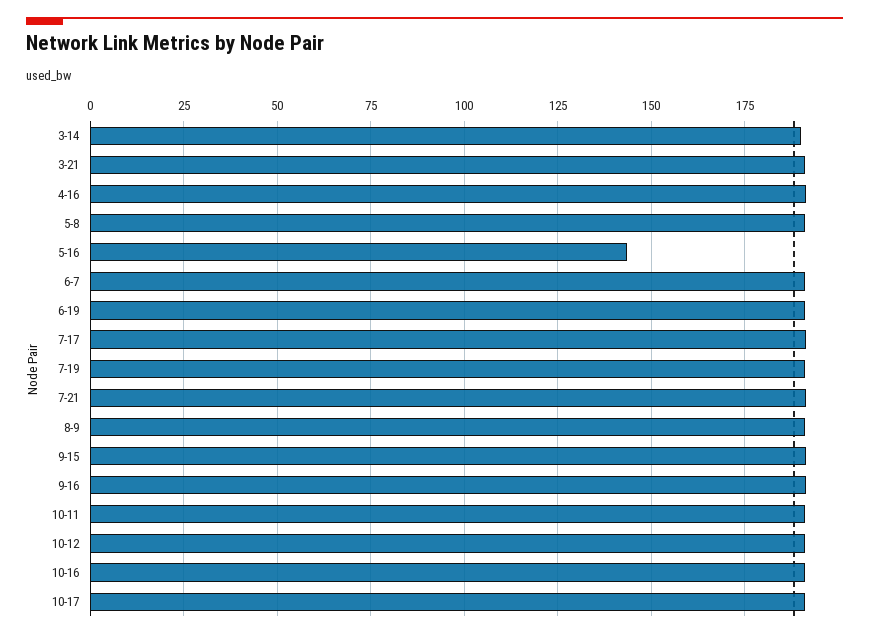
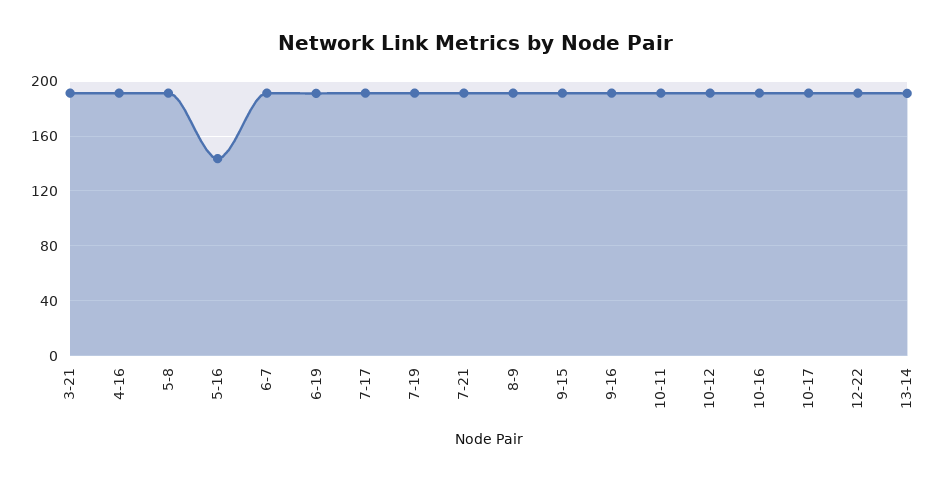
3-14: 190 -> none
12-22: none -> 190
13-14: none -> 190

